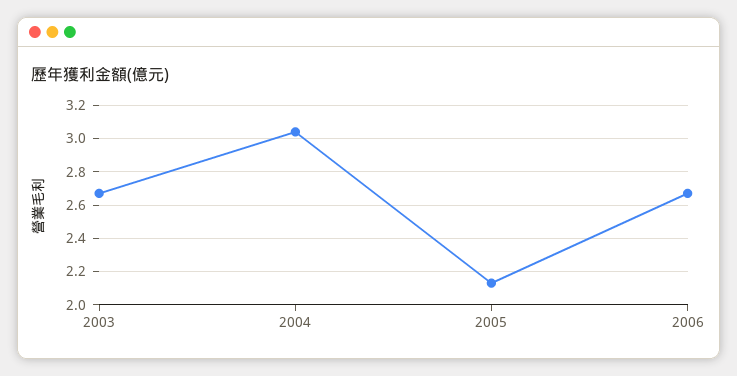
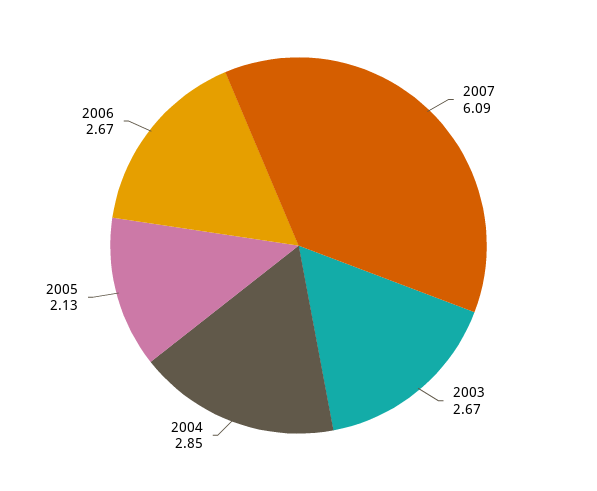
2004: 3.05 -> 2.85
2007: none -> 6.09

